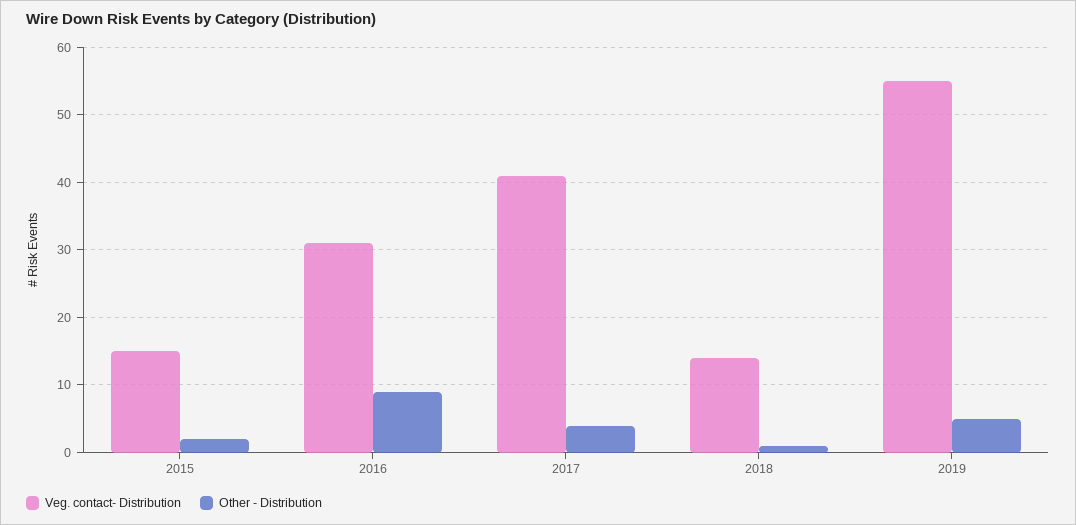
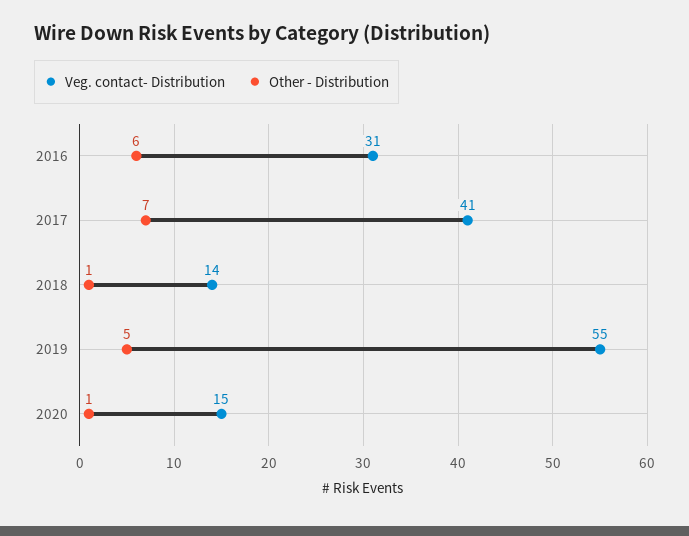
Veg. contact- Distribution, 2015: 15 -> none
Other - Distribution, 2015: 2 -> none
Other - Distribution, 2016: 9 -> 6
Other - Distribution, 2017: 4 -> 7
Veg. contact- Distribution, 2020: none -> 15
Other - Distribution, 2020: none -> 1

